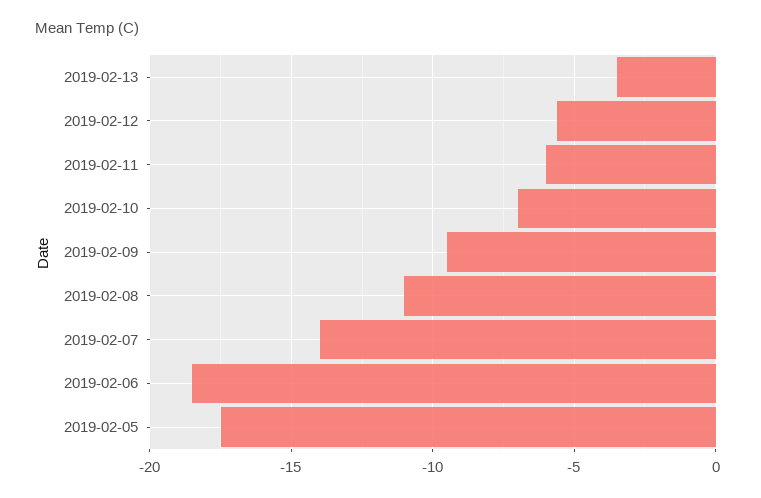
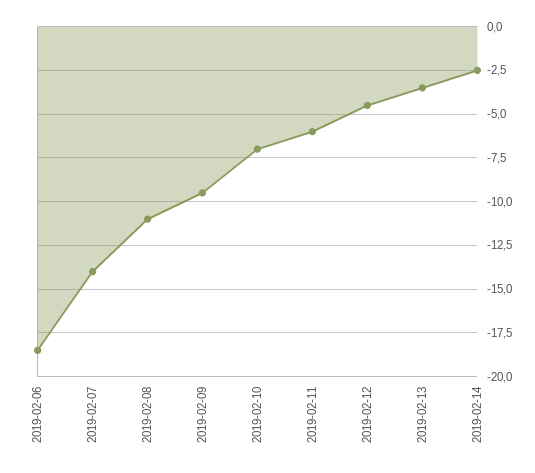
2019-02-12: -5.5 -> -4.5
2019-02-05: -17.5 -> none
2019-02-14: none -> -2.5

